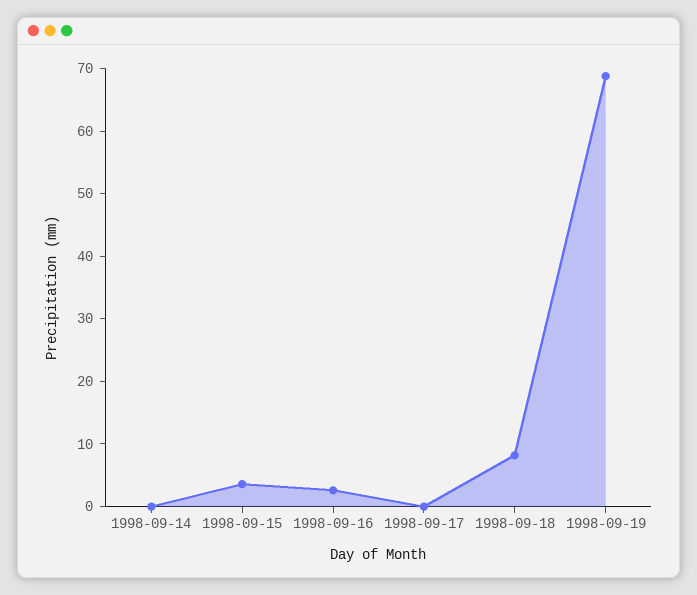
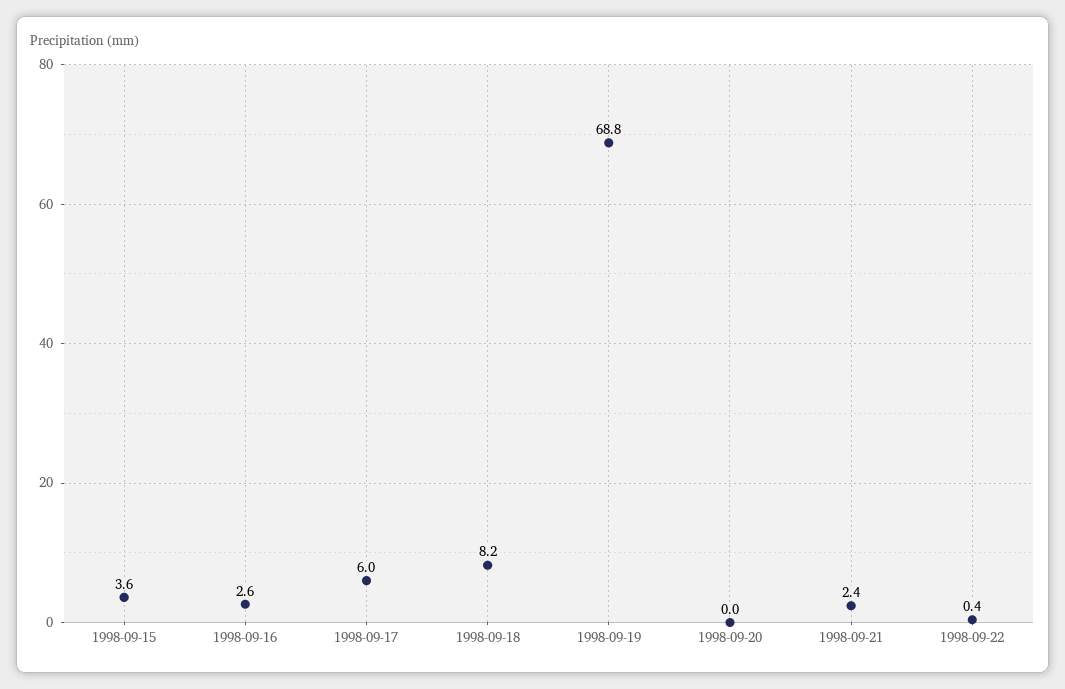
1998-09-14: 0 -> none
1998-09-17: 0 -> 6
1998-09-20: none -> 0
1998-09-21: none -> 2.4
1998-09-22: none -> 0.4

